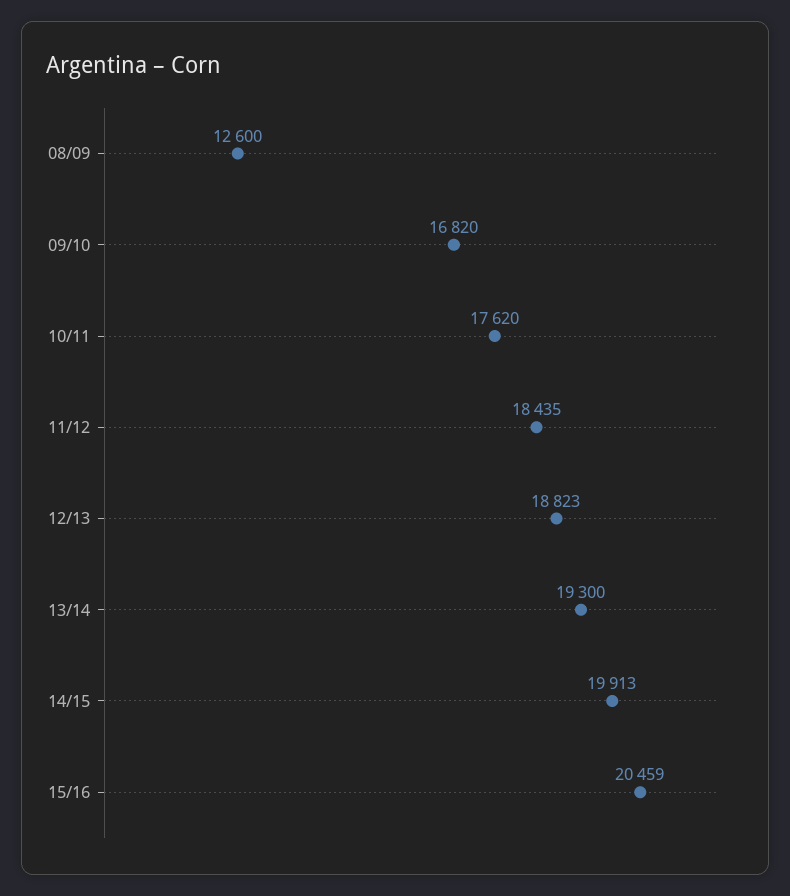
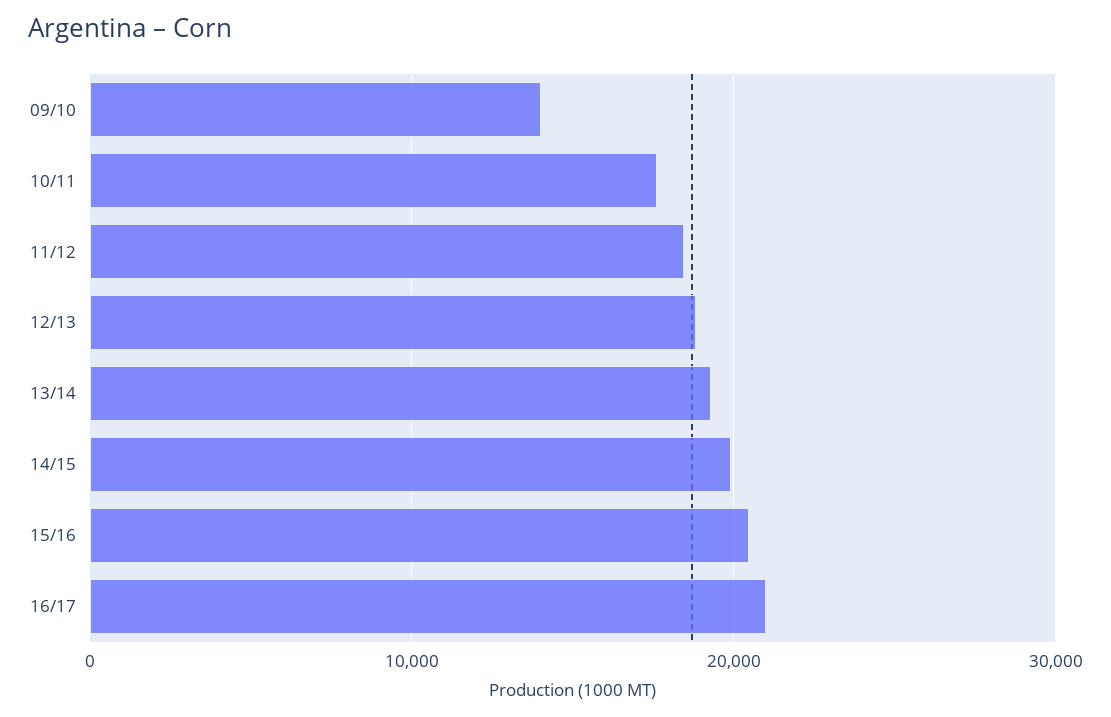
08/09: 12600 -> none
09/10: 16820 -> 14000
16/17: none -> 21000

